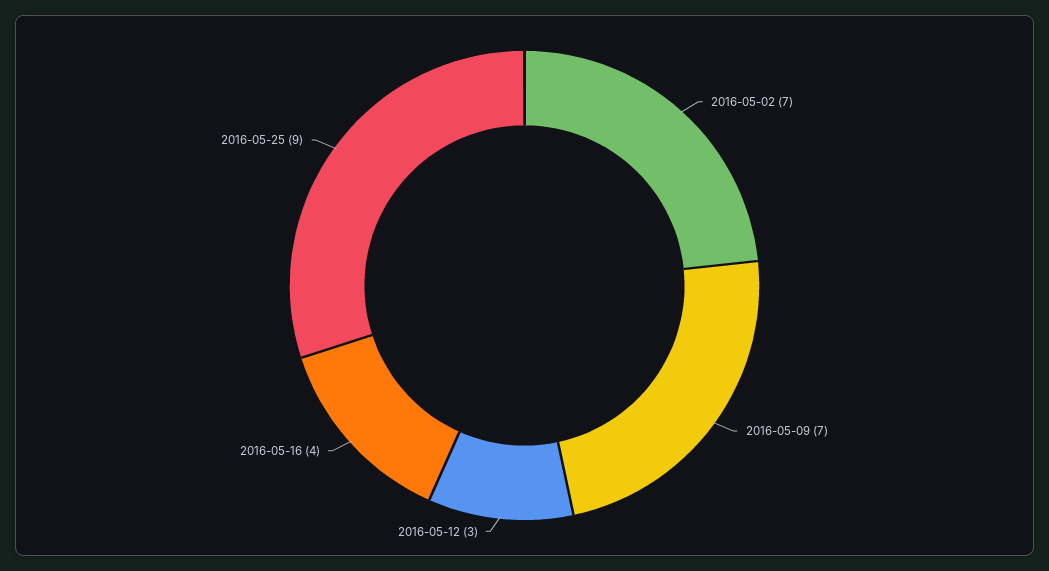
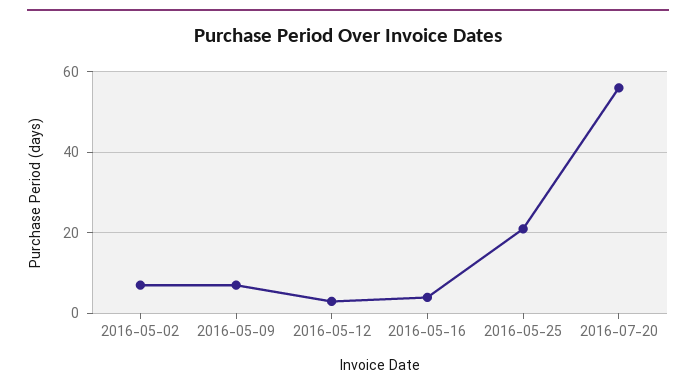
2016-05-25: 9 -> 20
2016-07-20: none -> 55

